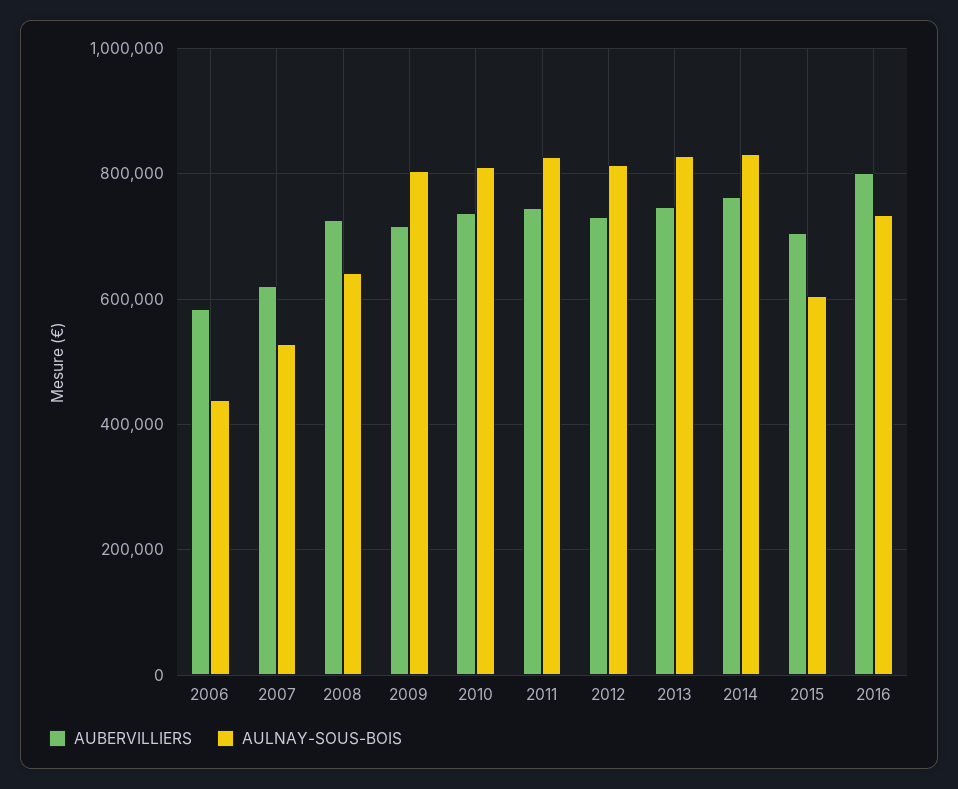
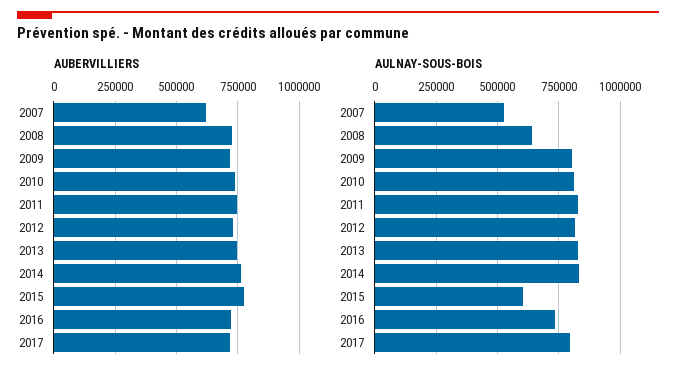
AUBERVILLIERS, 2006: 580000 -> none
AULNAY-SOUS-BOIS, 2006: 440000 -> none
AUBERVILLIERS, 2015: 700000 -> 775000
AUBERVILLIERS, 2016: 800000 -> 725000
AUBERVILLIERS, 2017: none -> 725000
AULNAY-SOUS-BOIS, 2017: none -> 800000

